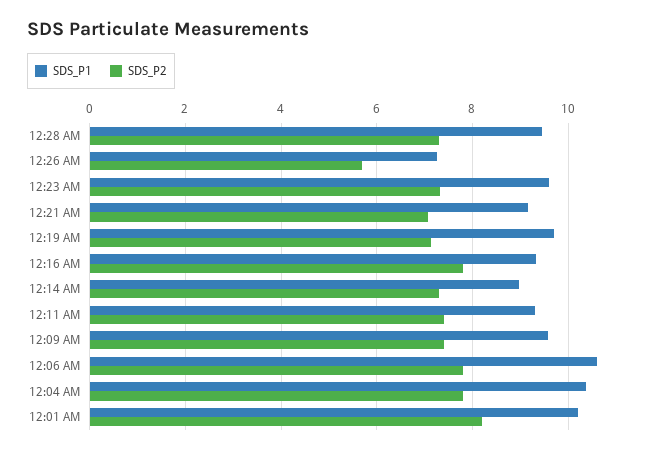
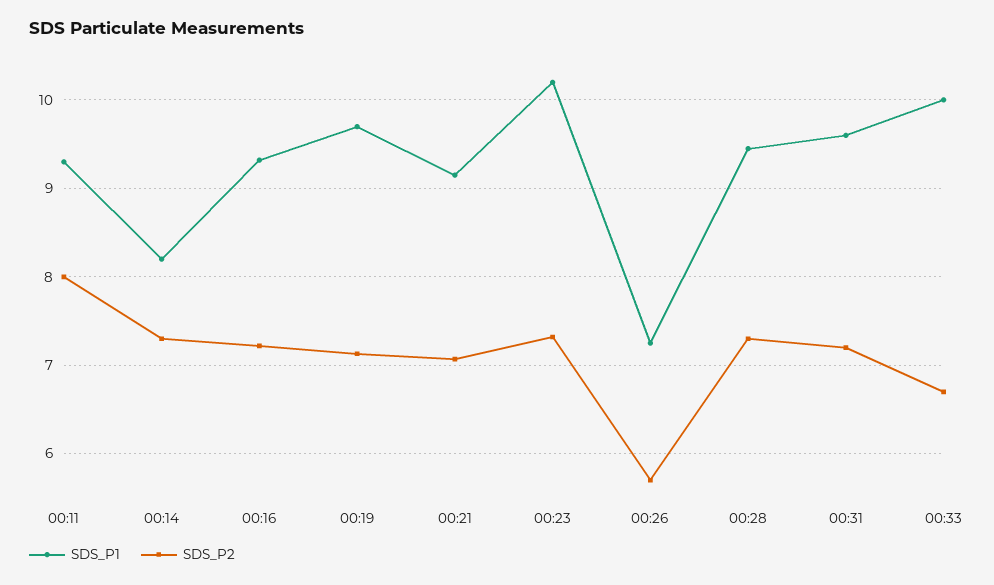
SDS_P1, 12:23 AM: 9.6 -> 10.2
SDS_P2, 12:16 AM: 7.8 -> 7.2
SDS_P1, 12:14 AM: 9 -> 8.2
SDS_P2, 12:11 AM: 7.4 -> 8
SDS_P1, 12:09 AM: 9.6 -> none
SDS_P2, 12:09 AM: 7.4 -> none
SDS_P1, 12:06 AM: 10.6 -> none
SDS_P2, 12:06 AM: 7.8 -> none
SDS_P1, 12:04 AM: 10.4 -> none
SDS_P2, 12:04 AM: 7.8 -> none
SDS_P1, 12:01 AM: 10.2 -> none
SDS_P2, 12:01 AM: 8.2 -> none
SDS_P1, 00:31: none -> 9.6
SDS_P2, 00:31: none -> 7.2
SDS_P1, 00:33: none -> 10
SDS_P2, 00:33: none -> 6.7

